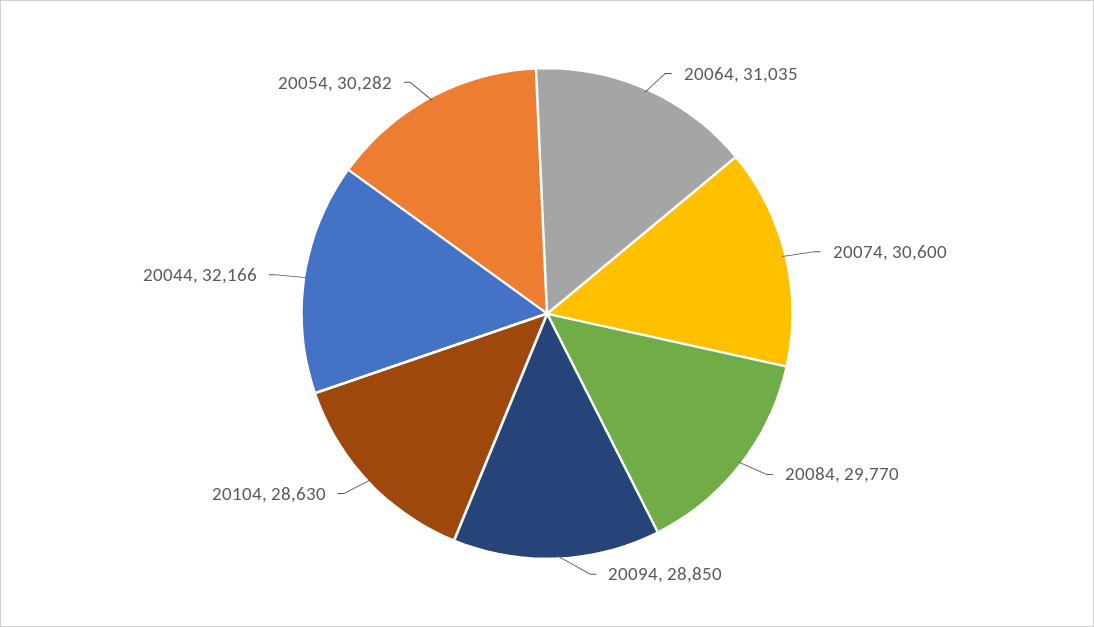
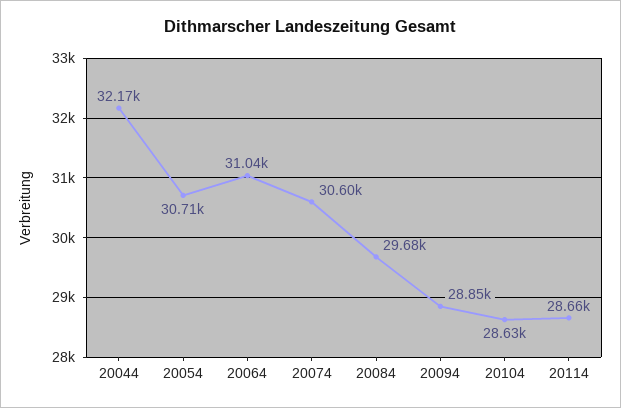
20084: 29770 -> 29680
20054: 30282 -> 30710
20114: none -> 28660

